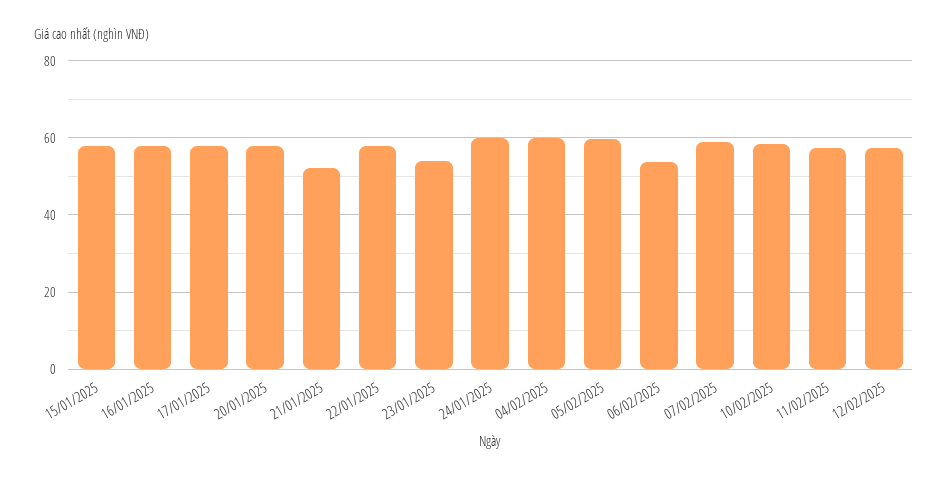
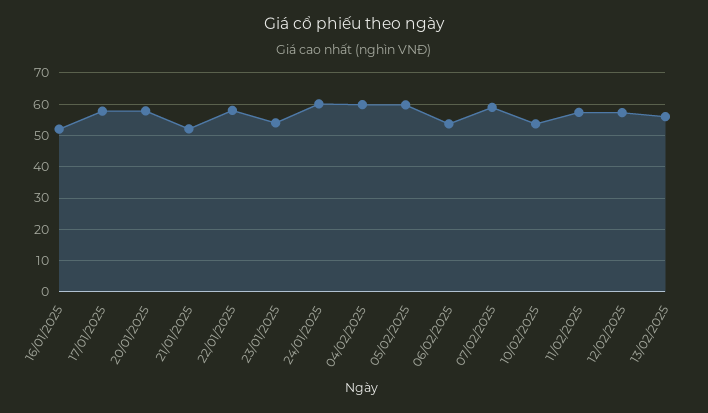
15/01/2025: 58 -> none
16/01/2025: 58 -> 52
10/02/2025: 58 -> 54
13/02/2025: none -> 56

